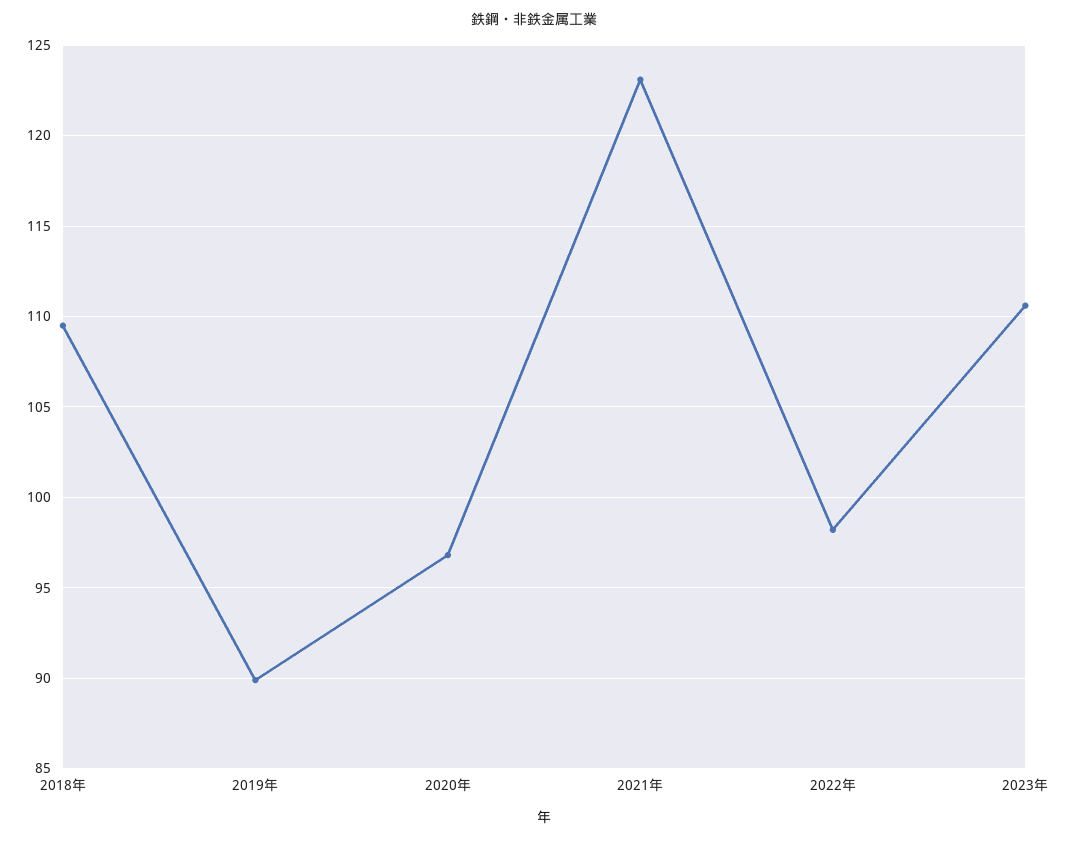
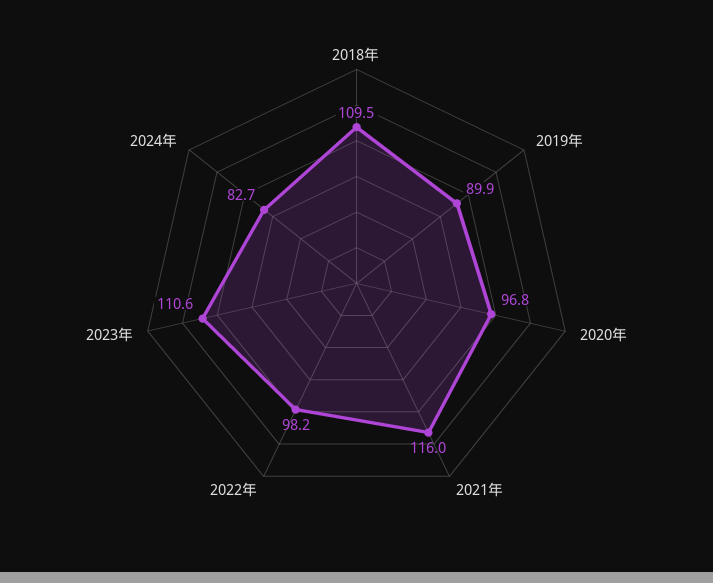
2021年: 123 -> 116
2024年: none -> 82.7

